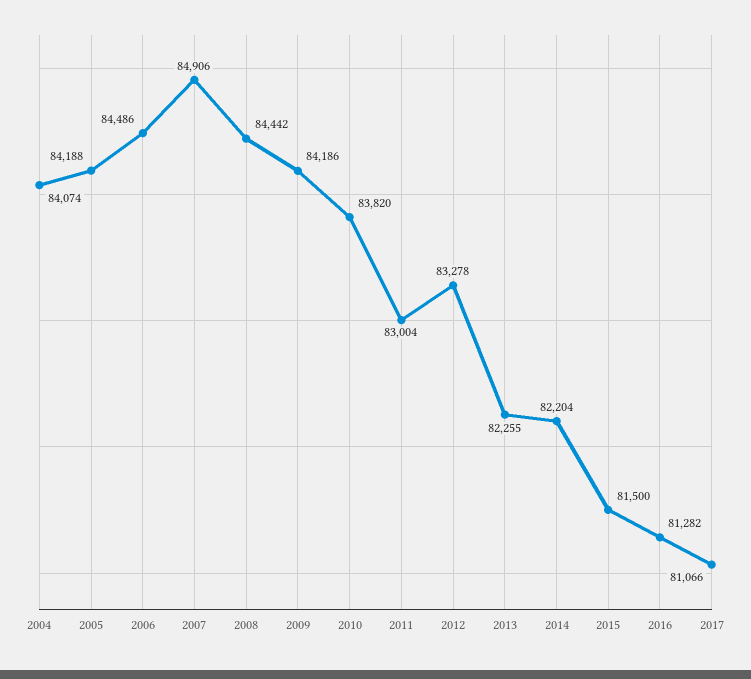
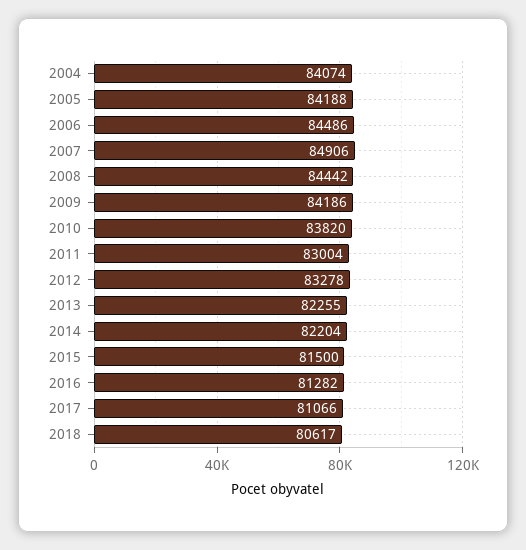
2018: none -> 80617

